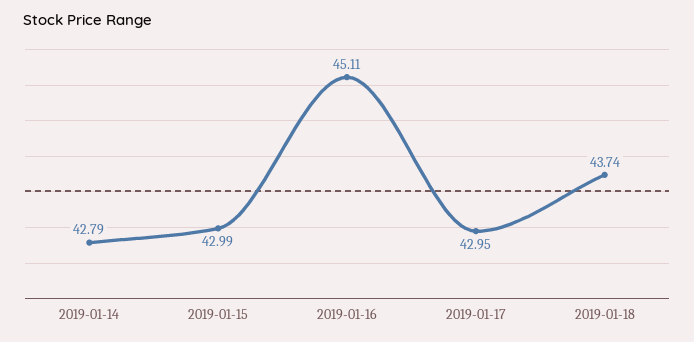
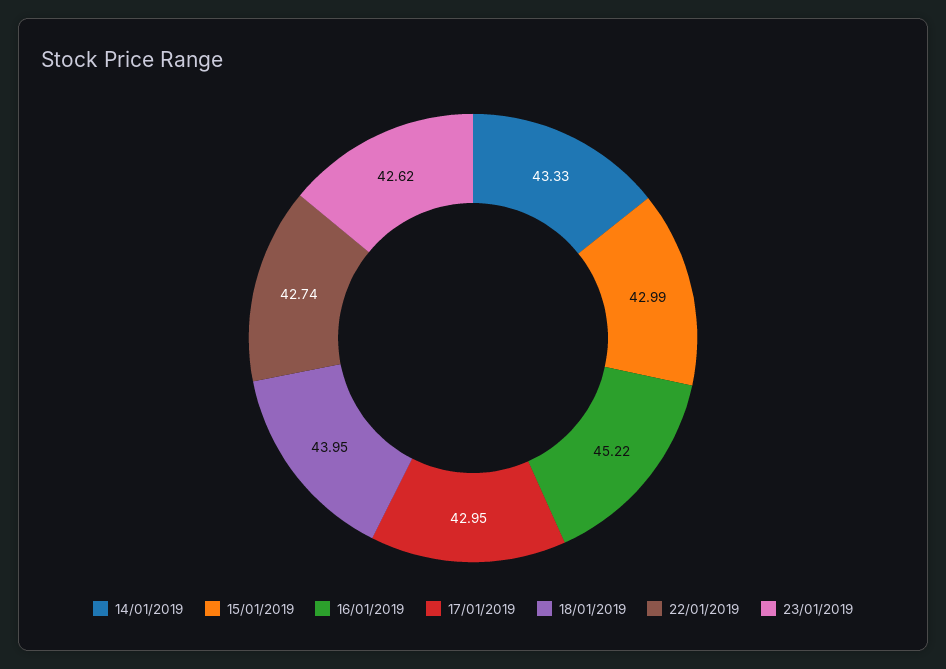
2019-01-14: 42.79 -> 43.33
2019-01-16: 45.11 -> 45.22
2019-01-18: 43.74 -> 43.95
22/01/2019: none -> 42.74
23/01/2019: none -> 42.62

